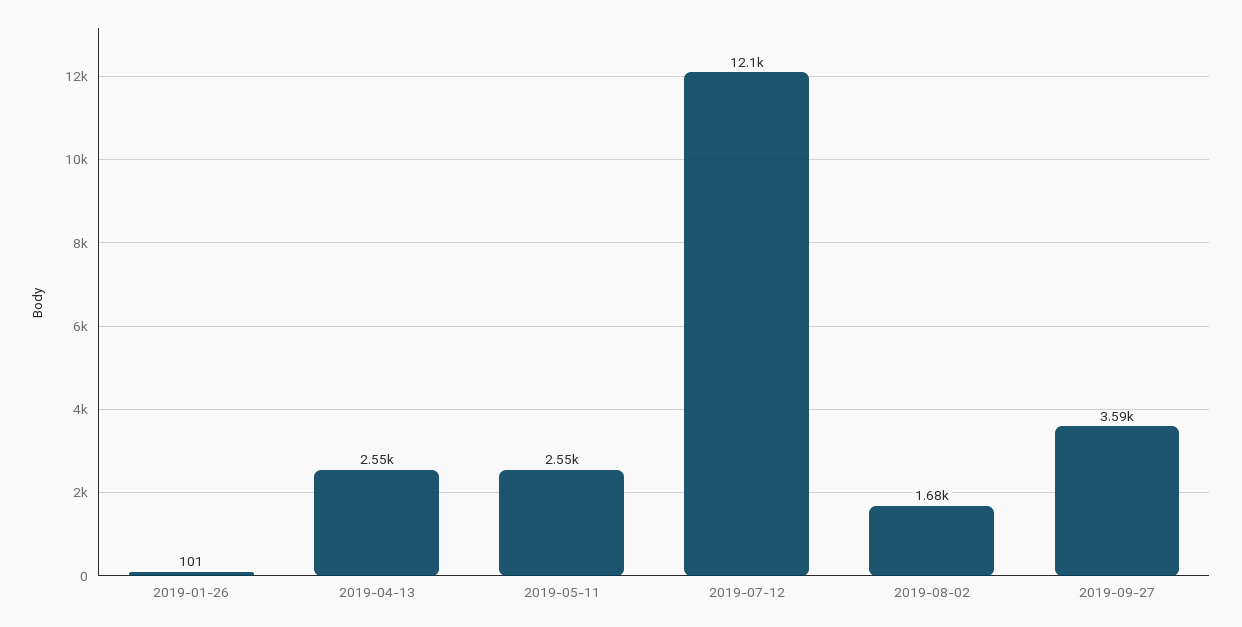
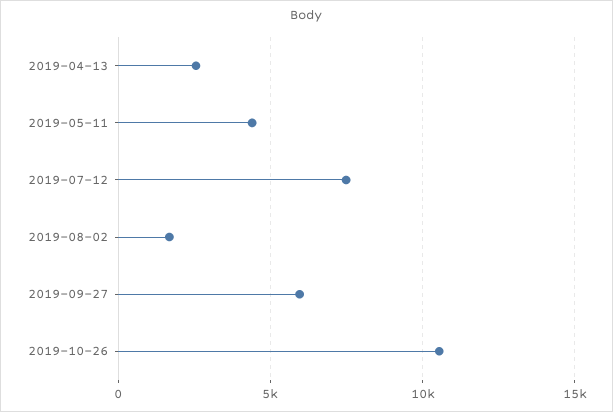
2019-01-26: 101 -> none
2019-05-11: 2550 -> 4500
2019-07-12: 12100 -> 7500
2019-09-27: 3590 -> 6000
2019-10-26: none -> 10500

